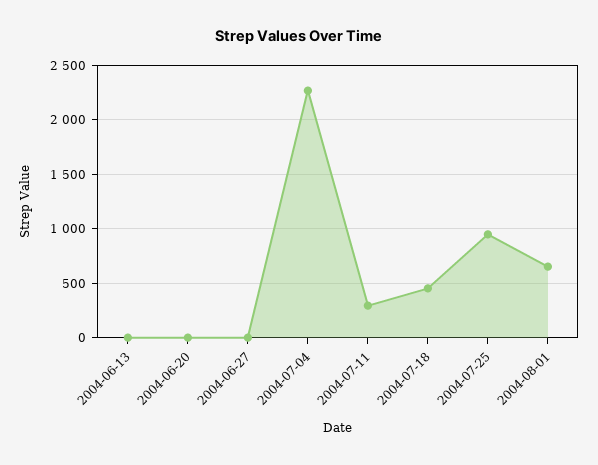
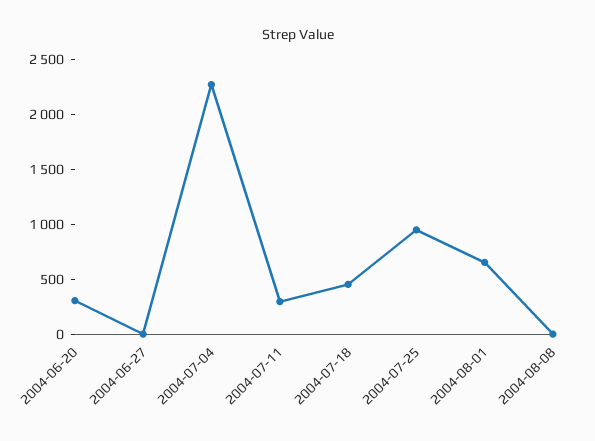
2004-06-13: 0 -> none
2004-06-20: 0 -> 300
2004-08-08: none -> 0

